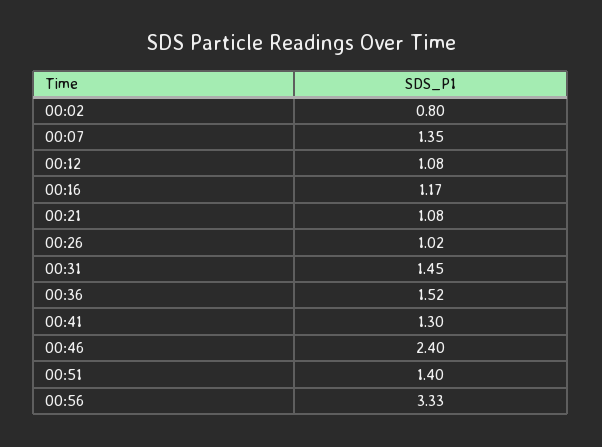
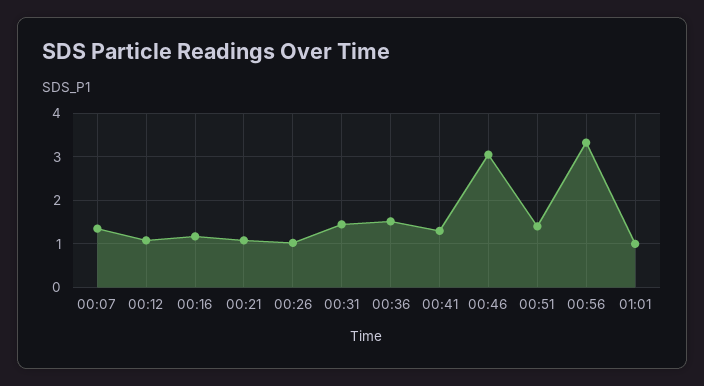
00:02: 0.8 -> none
00:46: 2.4 -> 3
01:01: none -> 1

